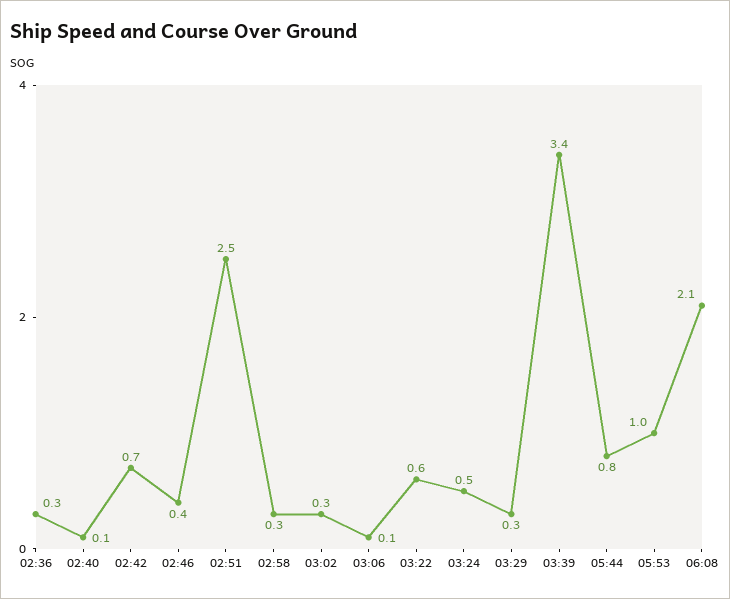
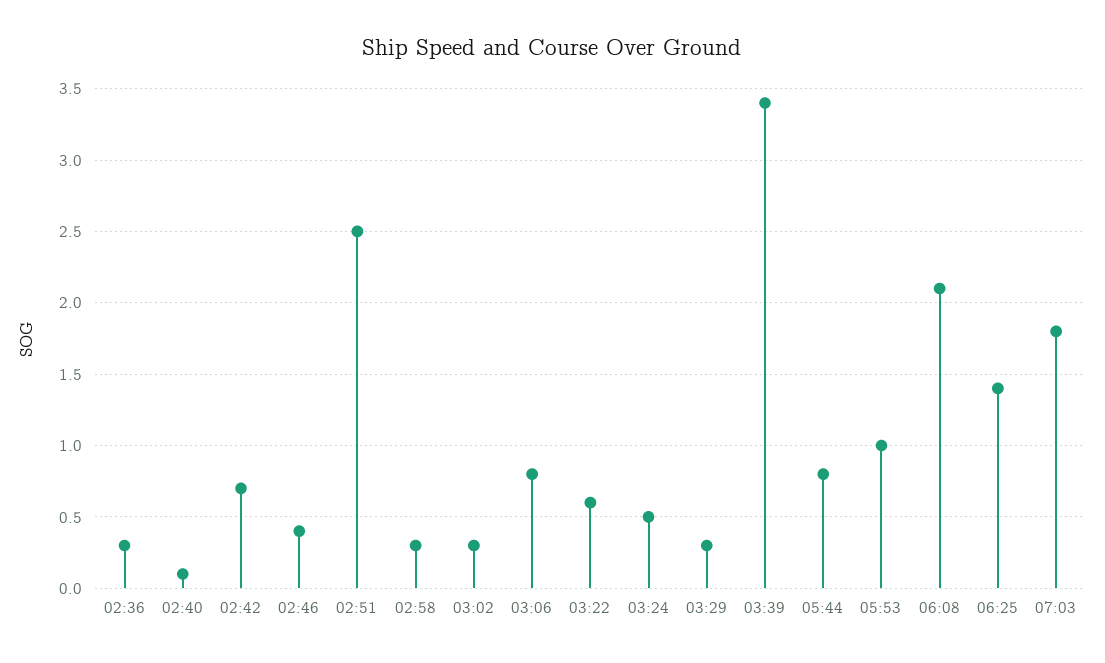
03:06: 0.1 -> 0.8
06:25: none -> 1.4
07:03: none -> 1.8

